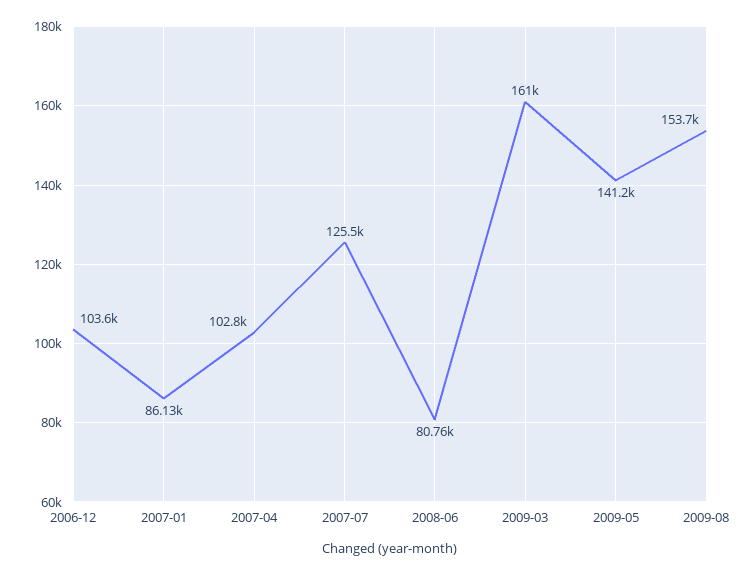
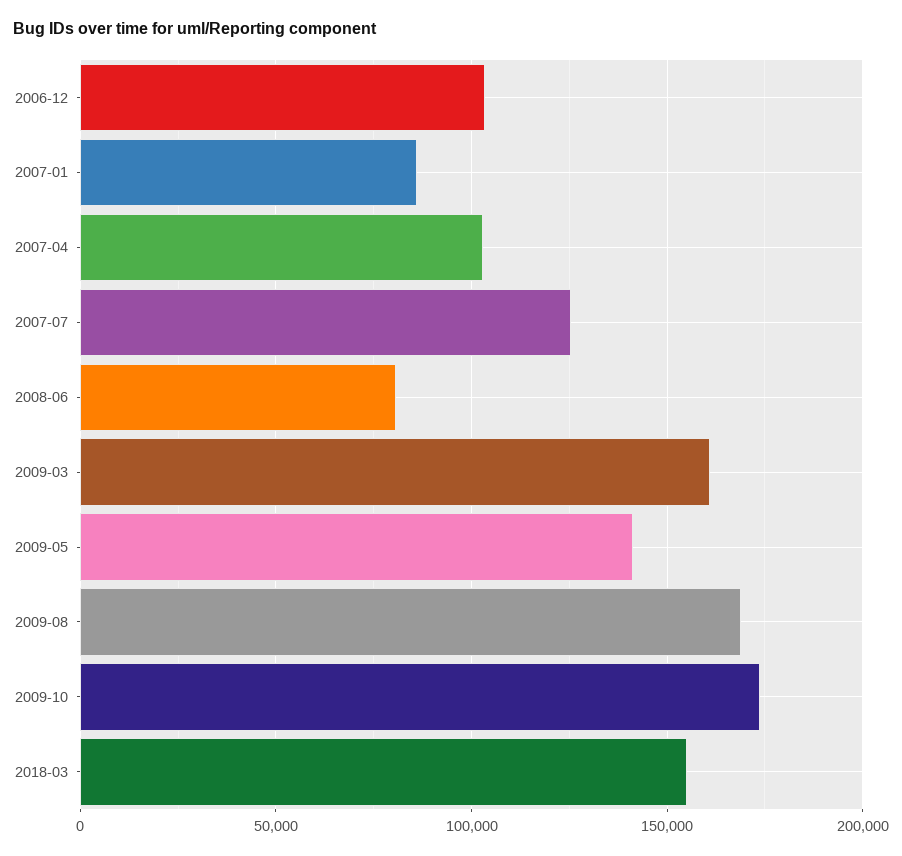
2009-08: 153700 -> 170000
2009-10: none -> 175000
2018-03: none -> 155000

